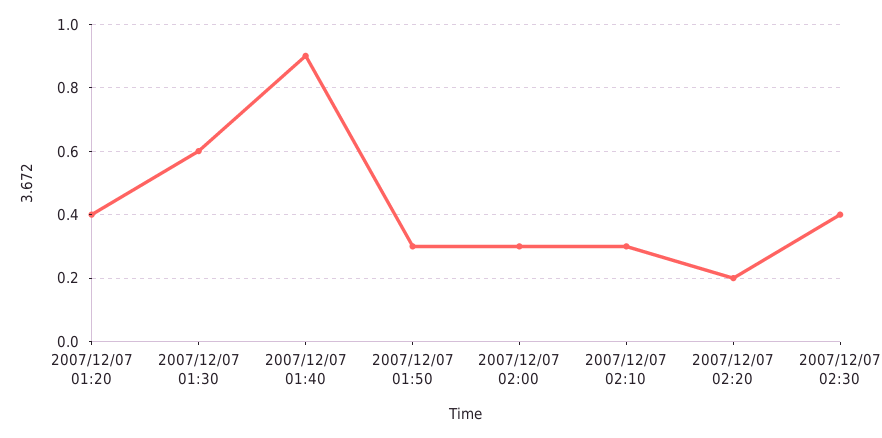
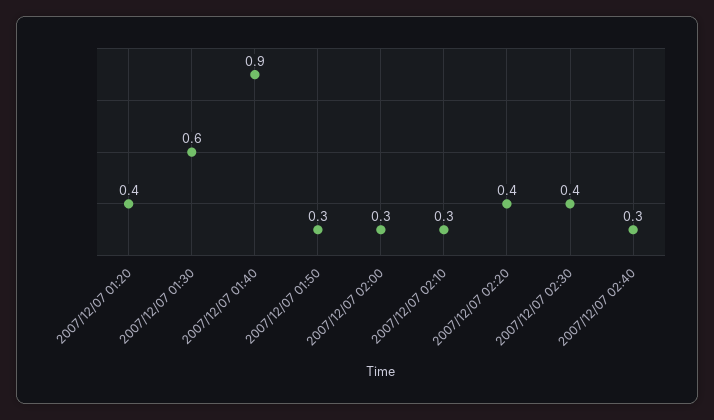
2007/12/07 02:20: 0.2 -> 0.4
2007/12/07 02:40: none -> 0.3

